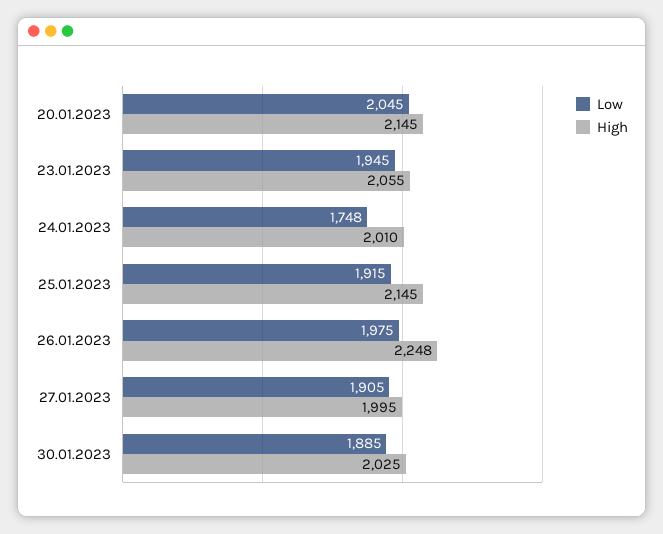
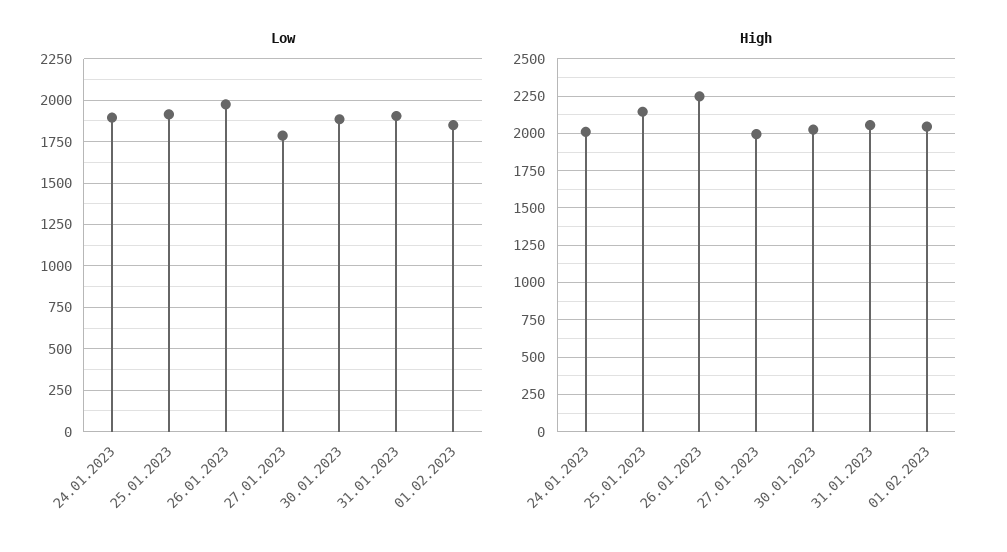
Low, 20.01.2023: 2045 -> none
High, 20.01.2023: 2145 -> none
Low, 23.01.2023: 1945 -> none
High, 23.01.2023: 2055 -> none
Low, 24.01.2023: 1748 -> 1900
Low, 27.01.2023: 1905 -> 1800
Low, 31.01.2023: none -> 1900
Low, 01.02.2023: none -> 1850
High, 31.01.2023: none -> 2050
High, 01.02.2023: none -> 2050

